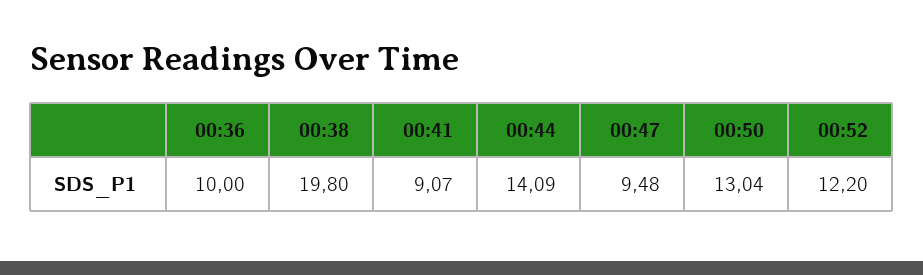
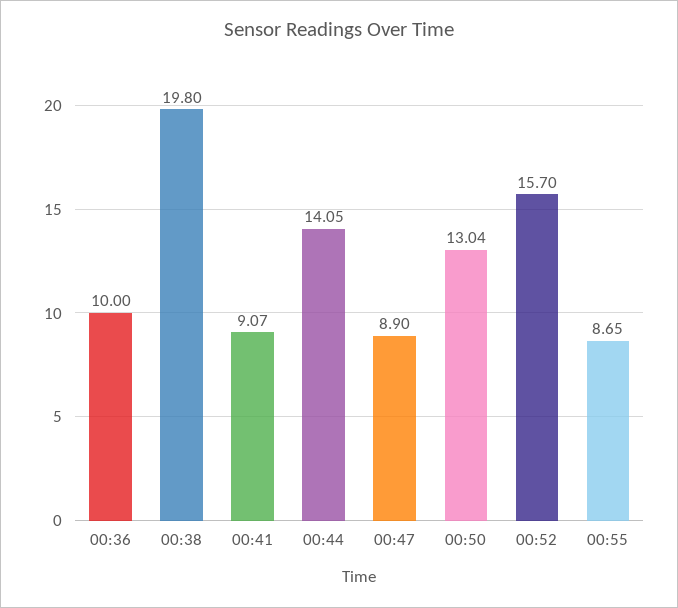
00:44: 14.09 -> 14.05
00:47: 9.48 -> 8.9
00:52: 12.2 -> 15.7
00:55: none -> 8.65

